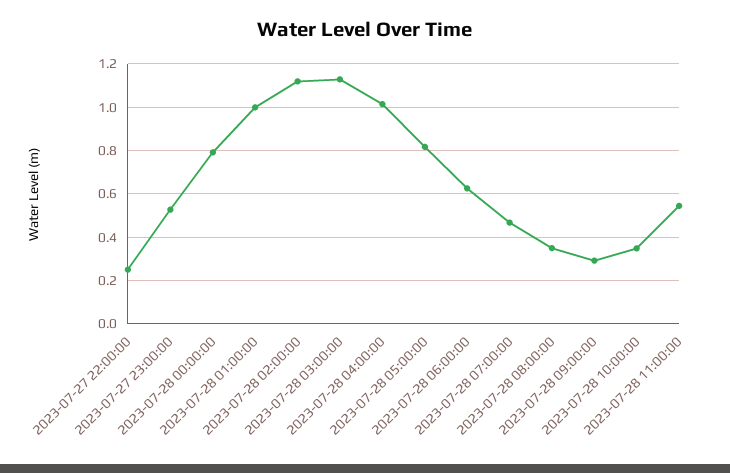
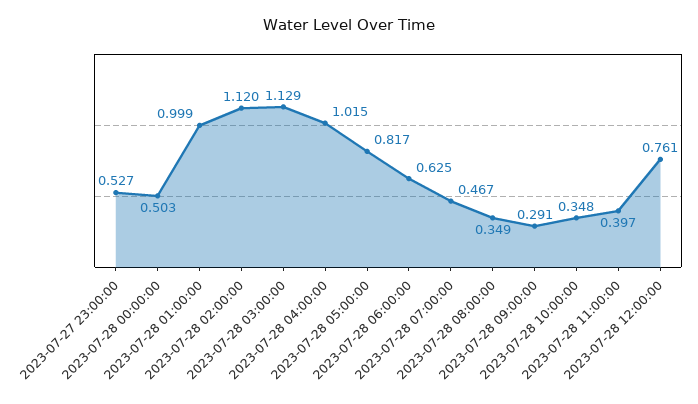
2023-07-27 22:00:00: 0.25 -> none
2023-07-28 00:00:00: 0.8 -> 0.503
2023-07-28 11:00:00: 0.55 -> 0.397
2023-07-28 12:00:00: none -> 0.761

